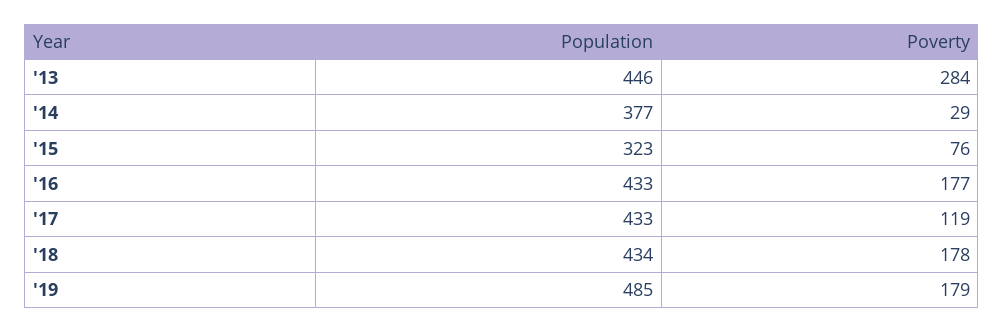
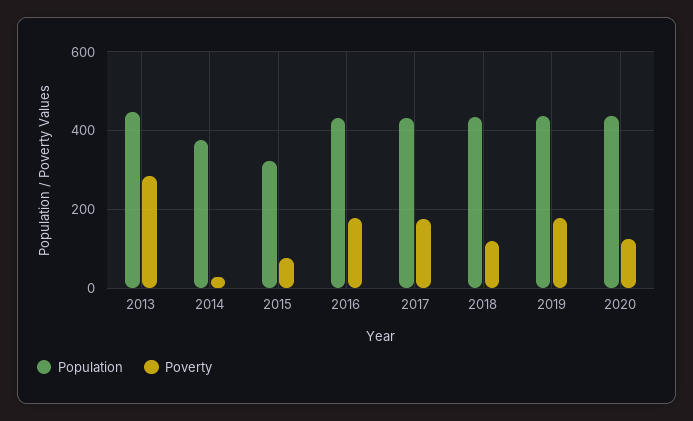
Poverty, '17: 119 -> 180
Poverty, '18: 178 -> 120
Population, '19: 485 -> 440
Population, 2020: none -> 440
Poverty, 2020: none -> 120

